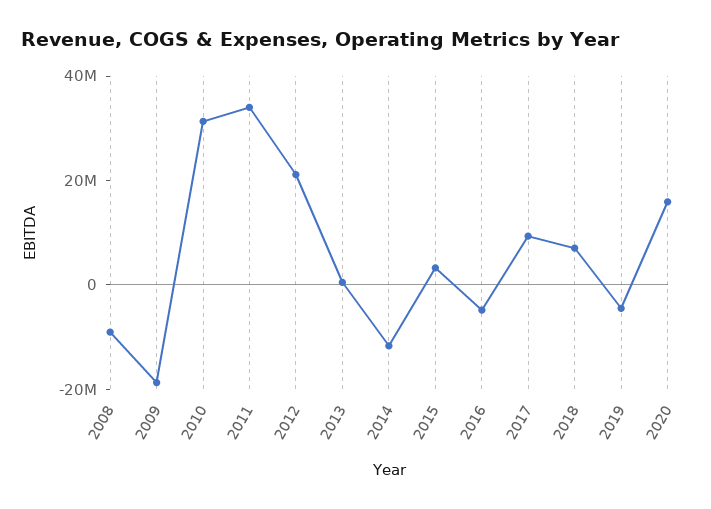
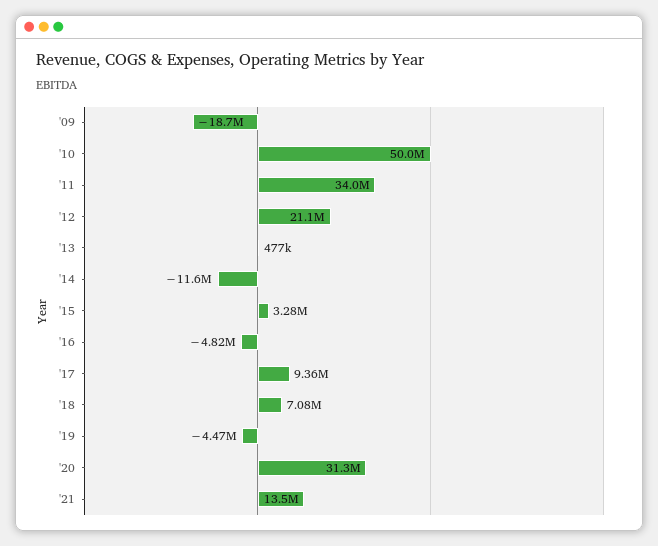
2008: -10000000 -> none
2010: 30000000 -> 50000000
2020: 15000000 -> 31300000
'21: none -> 13500000

